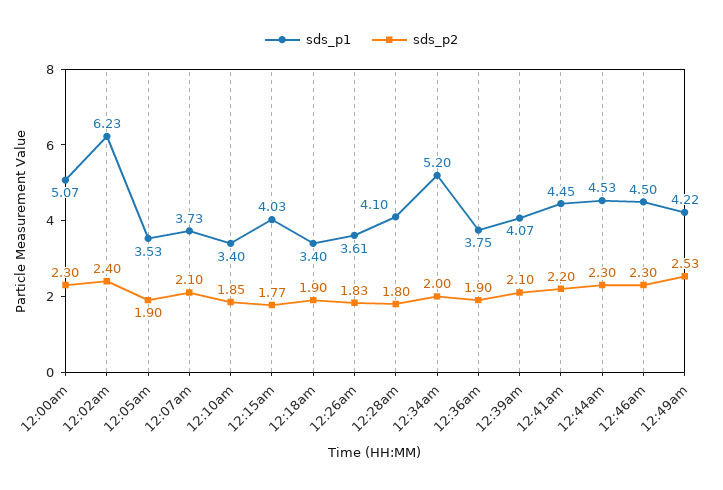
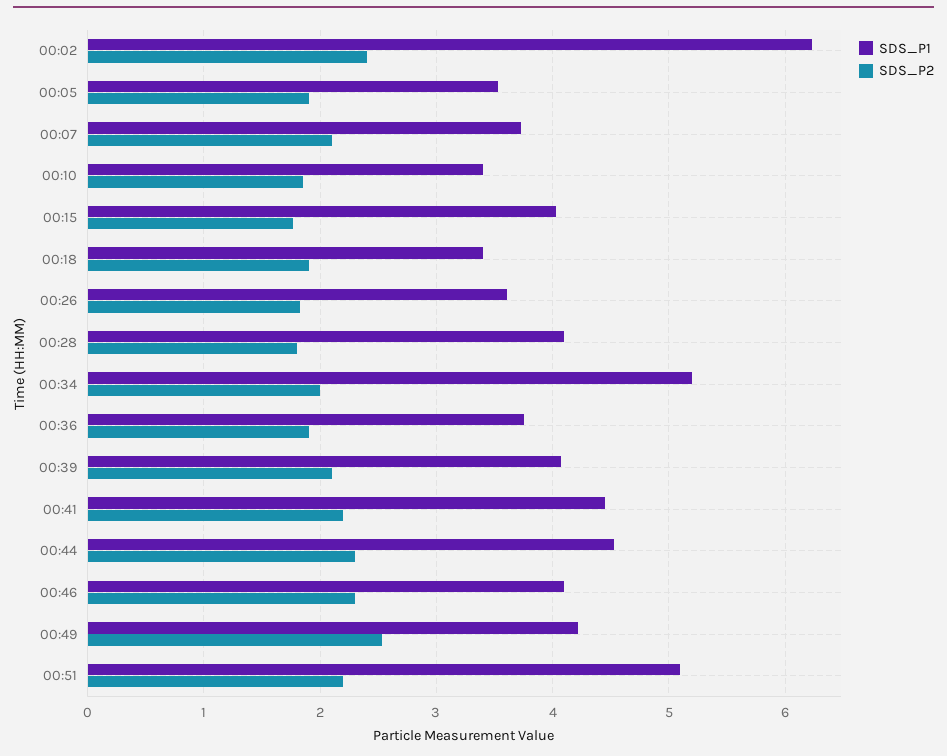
sds_p1, 12:00am: 5.07 -> none
sds_p2, 12:00am: 2.3 -> none
sds_p1, 12:46am: 4.5 -> 4.1
sds_p1, 00:51: none -> 5.1
sds_p2, 00:51: none -> 2.2

